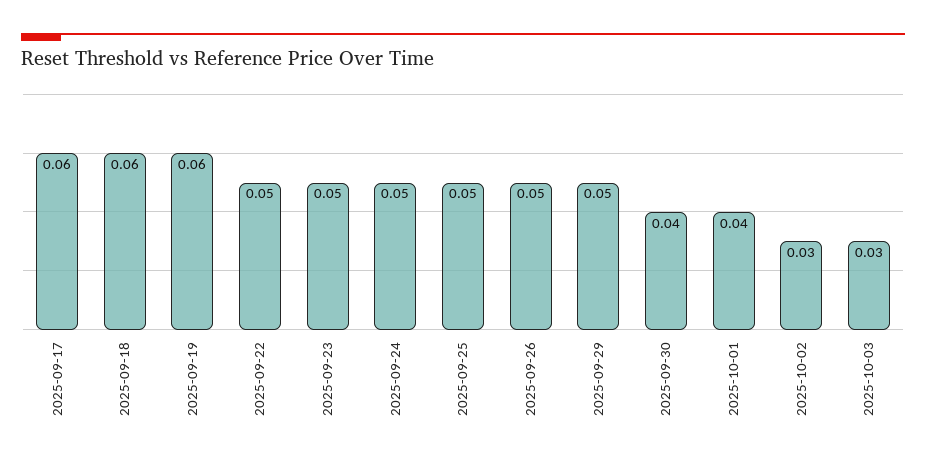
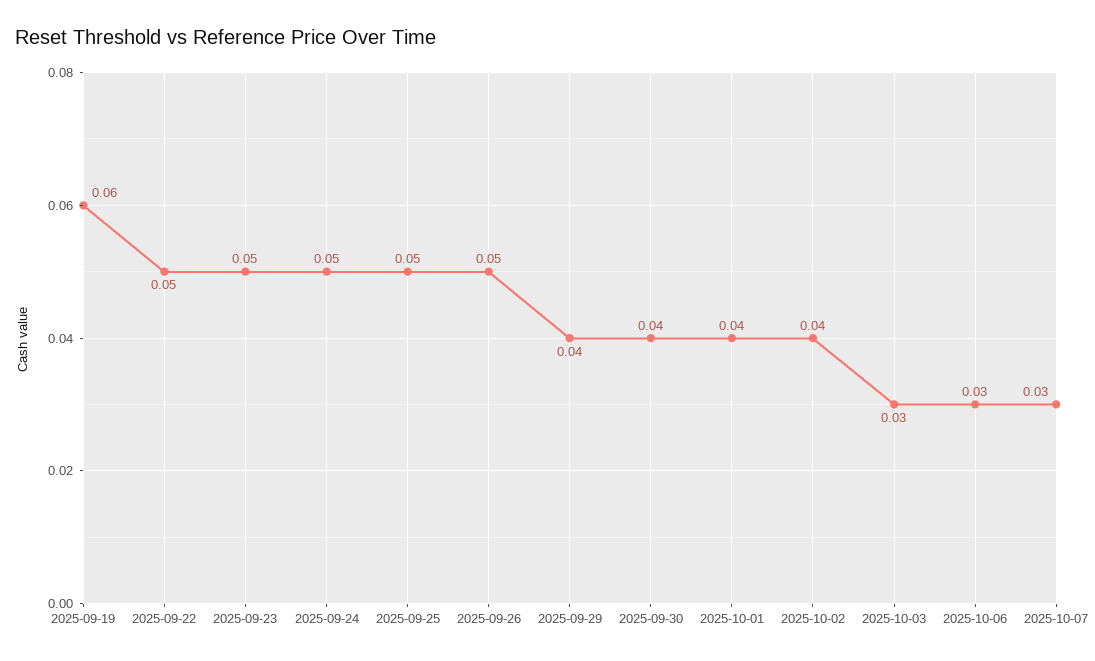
2025-09-17: 0.06 -> none
2025-09-18: 0.06 -> none
2025-09-29: 0.05 -> 0.04
2025-10-02: 0.03 -> 0.04
2025-10-06: none -> 0.03
2025-10-07: none -> 0.03

